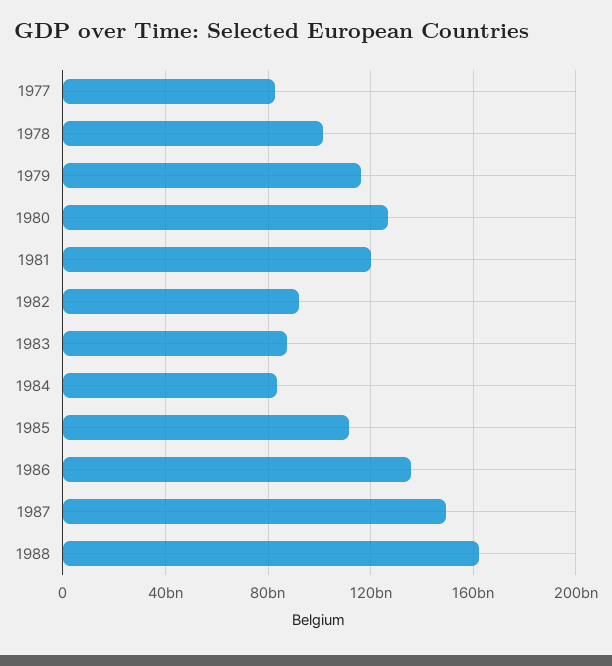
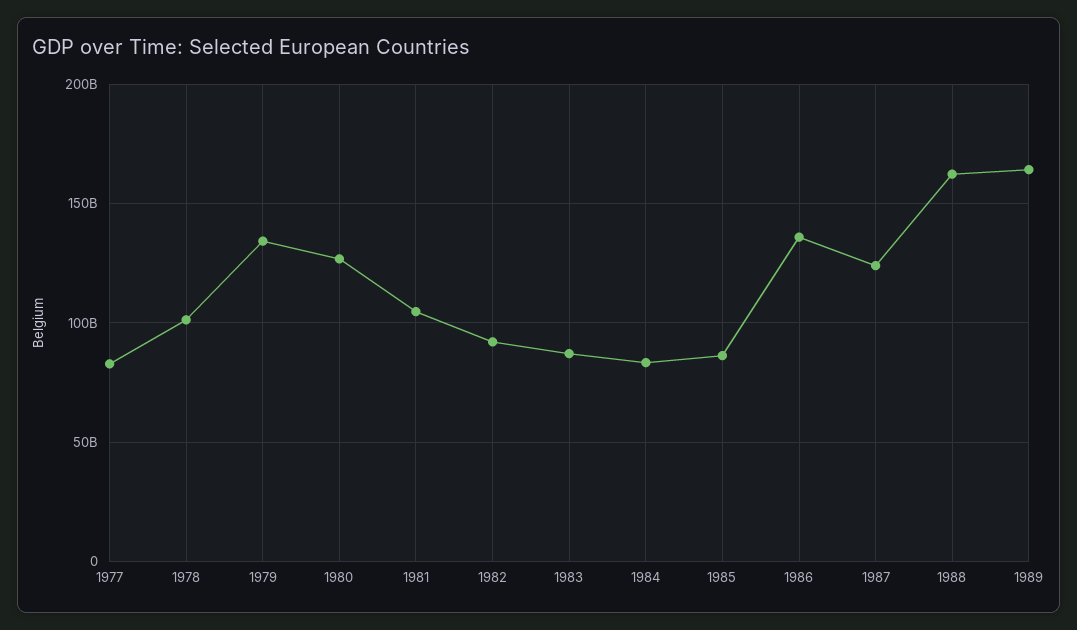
1979: 115000000000 -> 135000000000
1981: 120000000000 -> 105000000000
1985: 110000000000 -> 85000000000
1987: 150000000000 -> 125000000000
1989: none -> 165000000000

